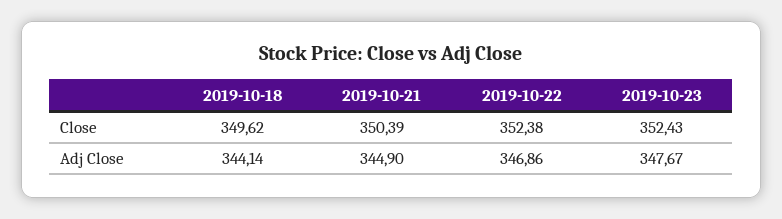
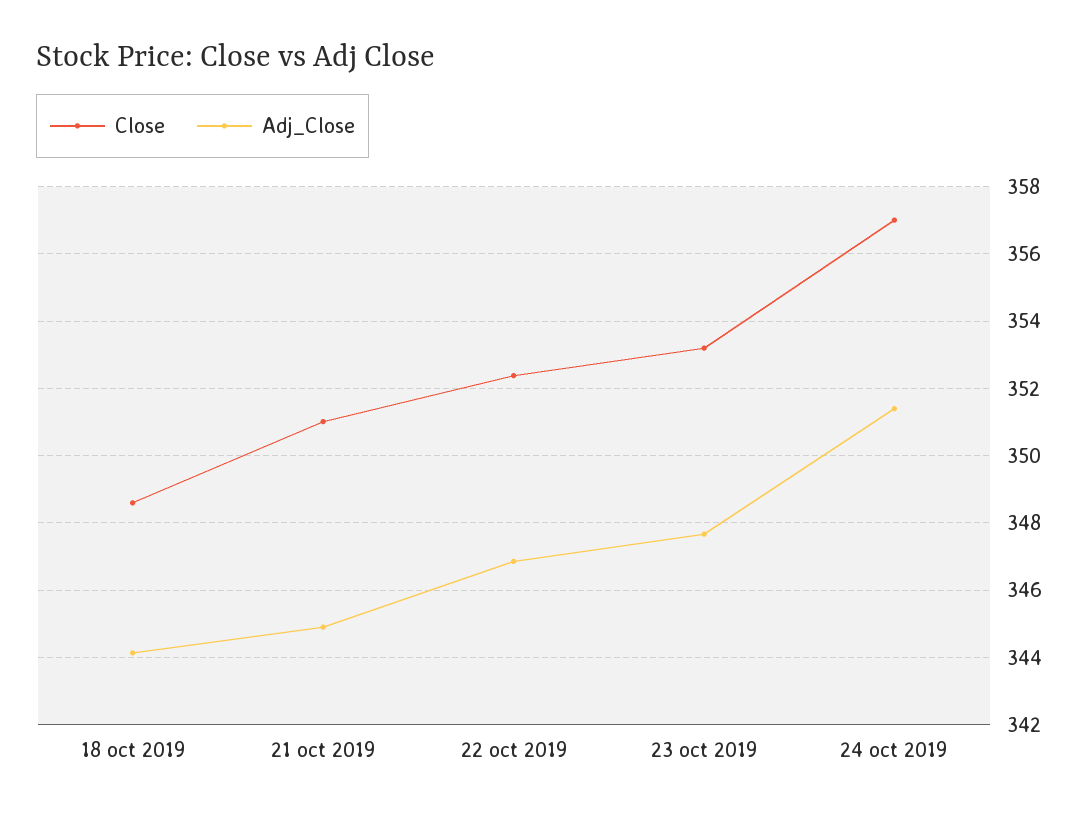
Close, 2019-10-18: 349.62 -> 348.6
Close, 2019-10-21: 350.39 -> 351
Close, 2019-10-23: 352.43 -> 353.2
Close, 24 oct 2019: none -> 357
Adj Close, 24 oct 2019: none -> 351.4

